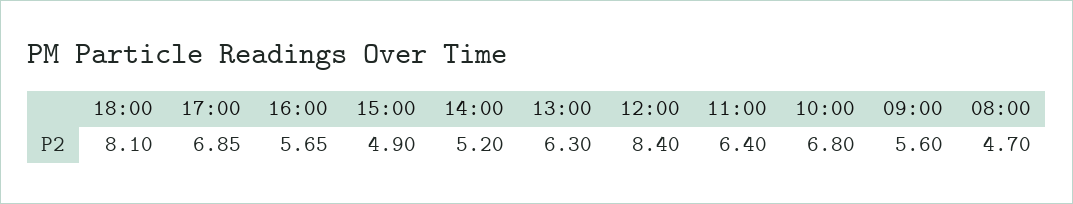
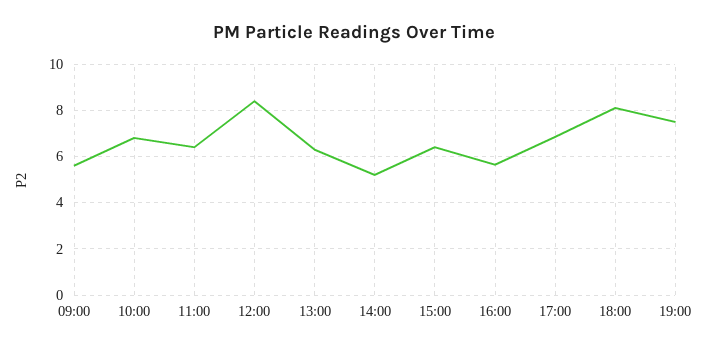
15:00: 4.9 -> 6.5
08:00: 4.7 -> none
19:00: none -> 7.5

